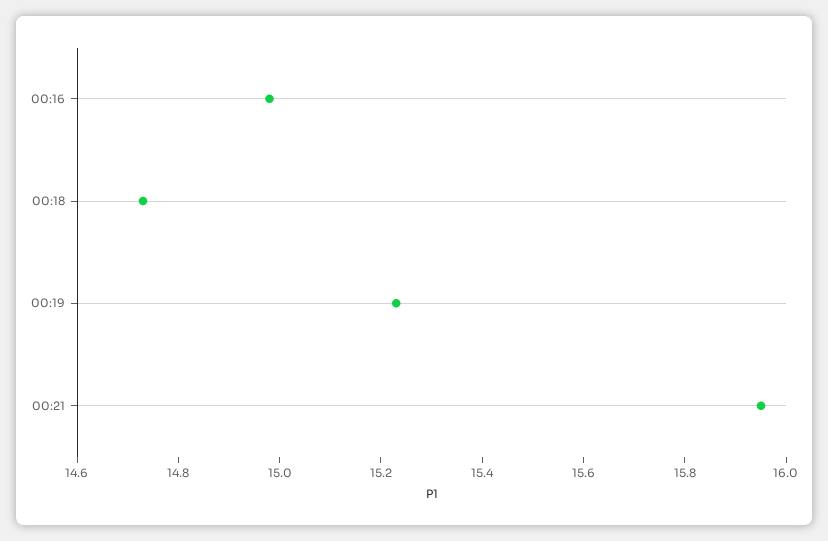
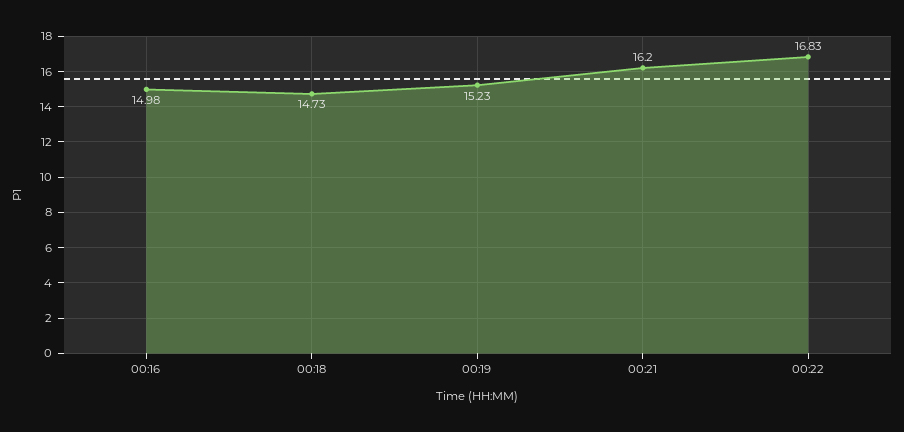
00:21: 15.95 -> 16.2
00:22: none -> 16.83

